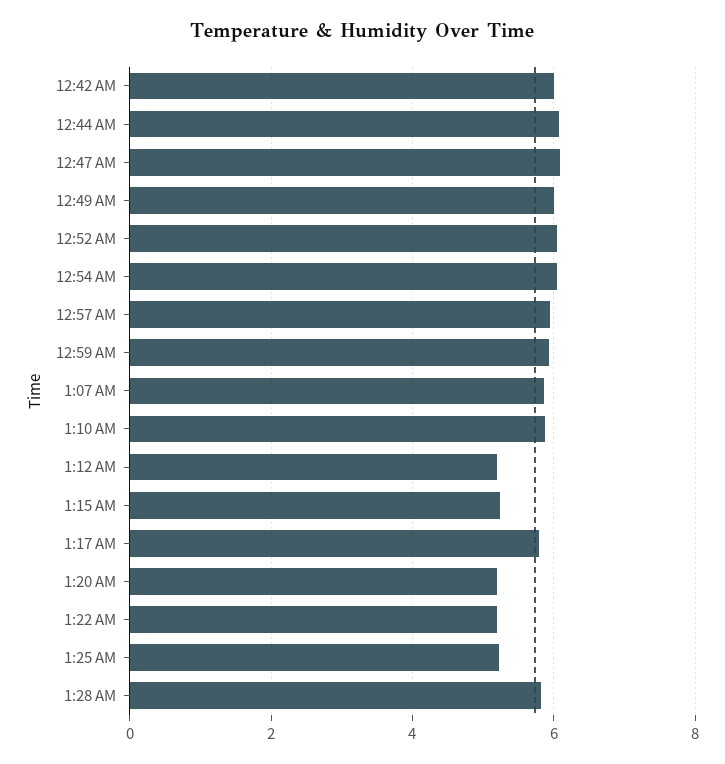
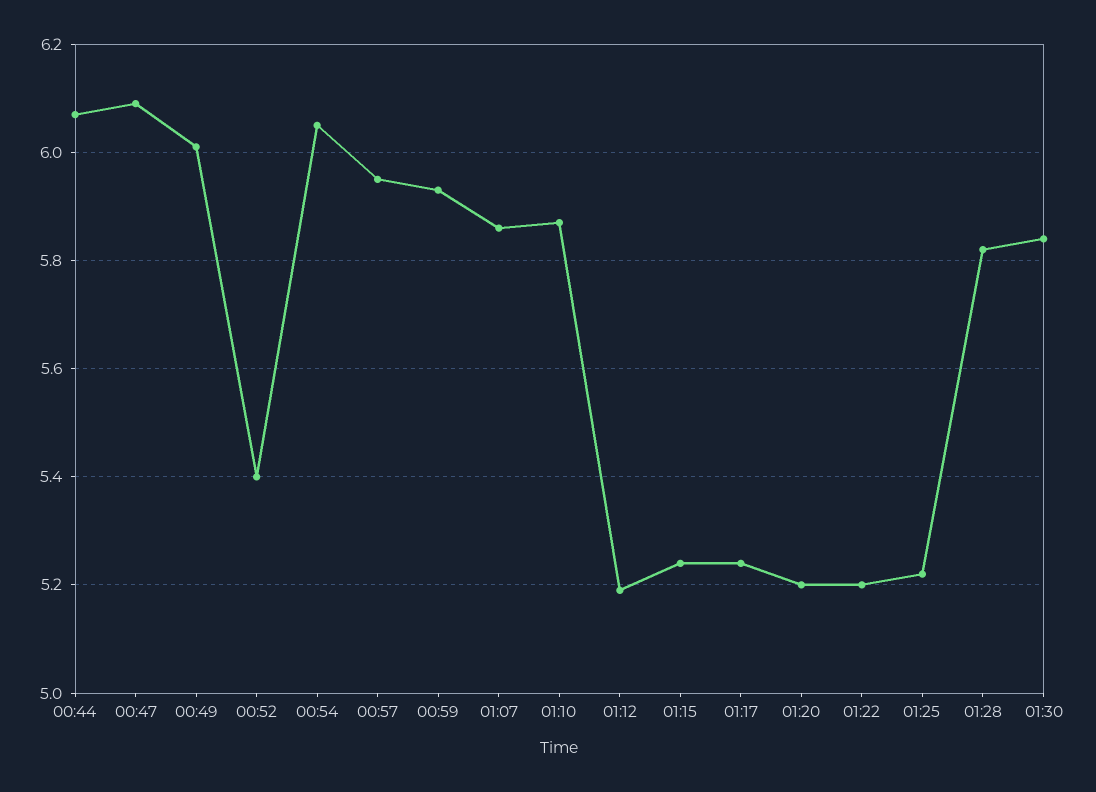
12:42 AM: 6 -> none
12:52 AM: 6 -> 5.4
1:17 AM: 5.8 -> 5.25
01:30: none -> 5.85

